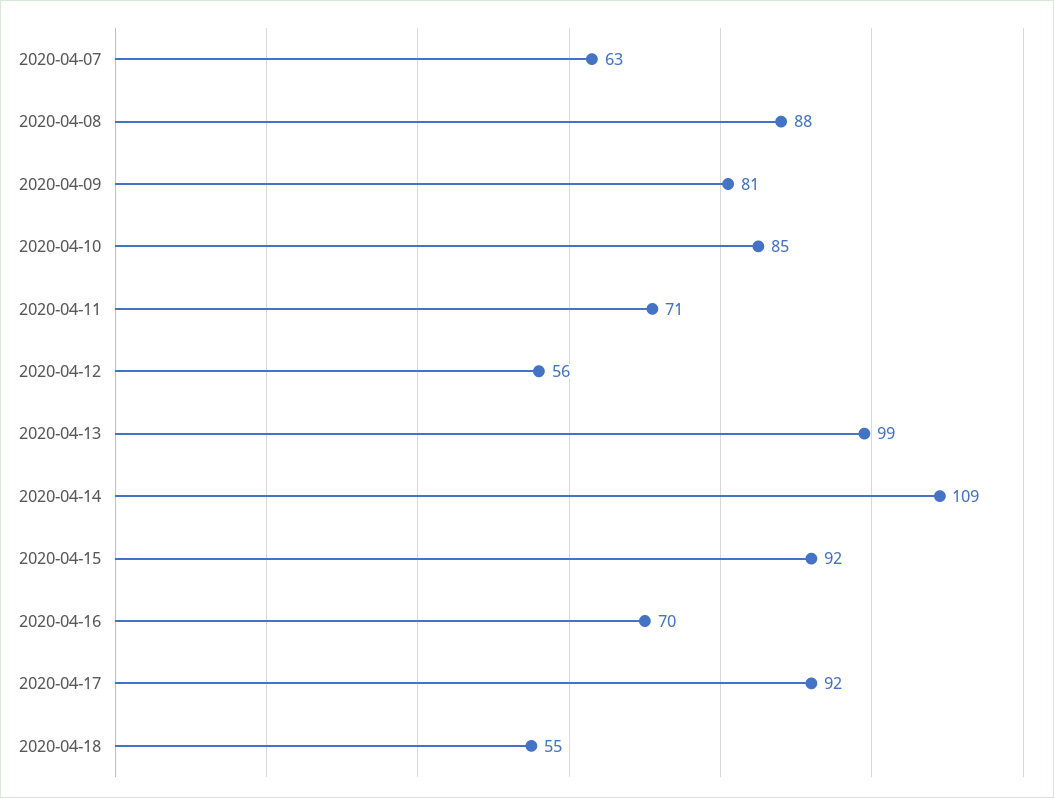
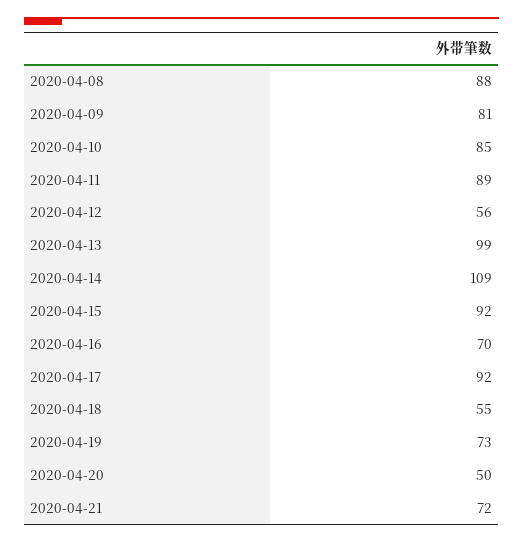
2020-04-07: 63 -> none
2020-04-11: 71 -> 89
2020-04-19: none -> 73
2020-04-20: none -> 50
2020-04-21: none -> 72

